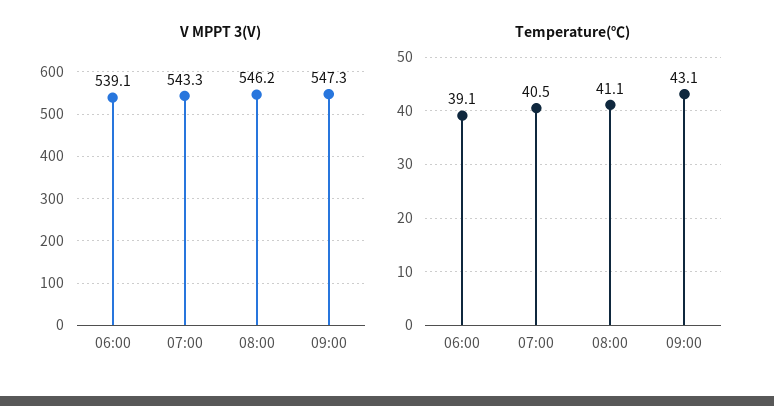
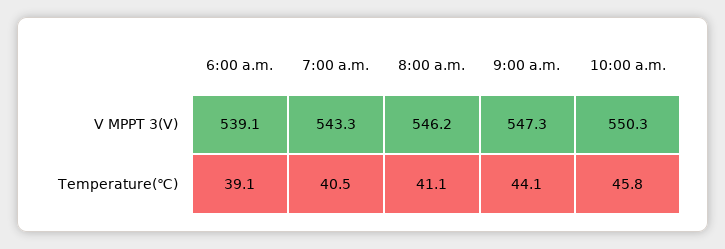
Temperature(℃), 09:00: 43.1 -> 44.1
V MPPT 3(V), 10:00 a.m.: none -> 550.3
Temperature(℃), 10:00 a.m.: none -> 45.8

